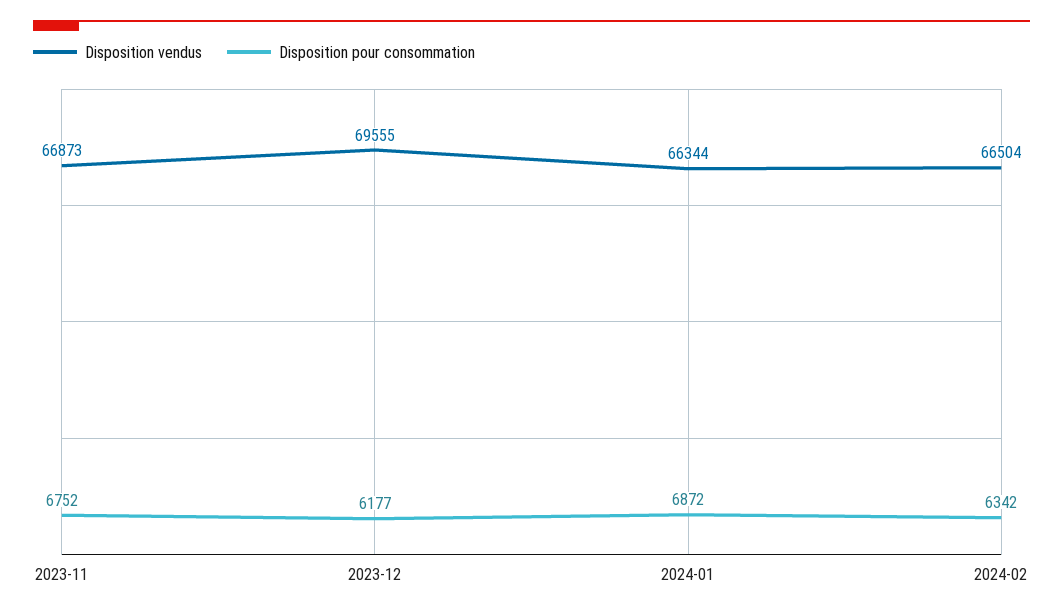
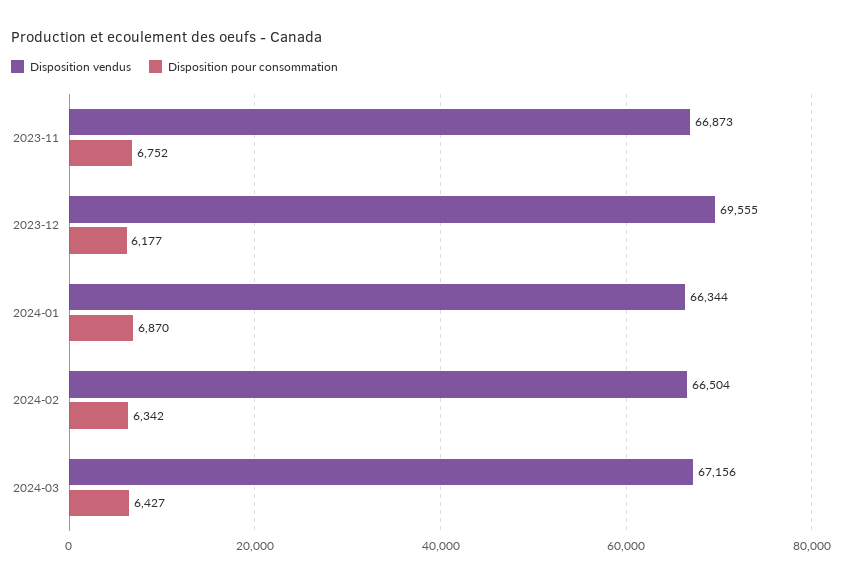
Disposition pour consommation, 2024-01: 6872 -> 6870
Disposition vendus, 2024-03: none -> 67156
Disposition pour consommation, 2024-03: none -> 6427

